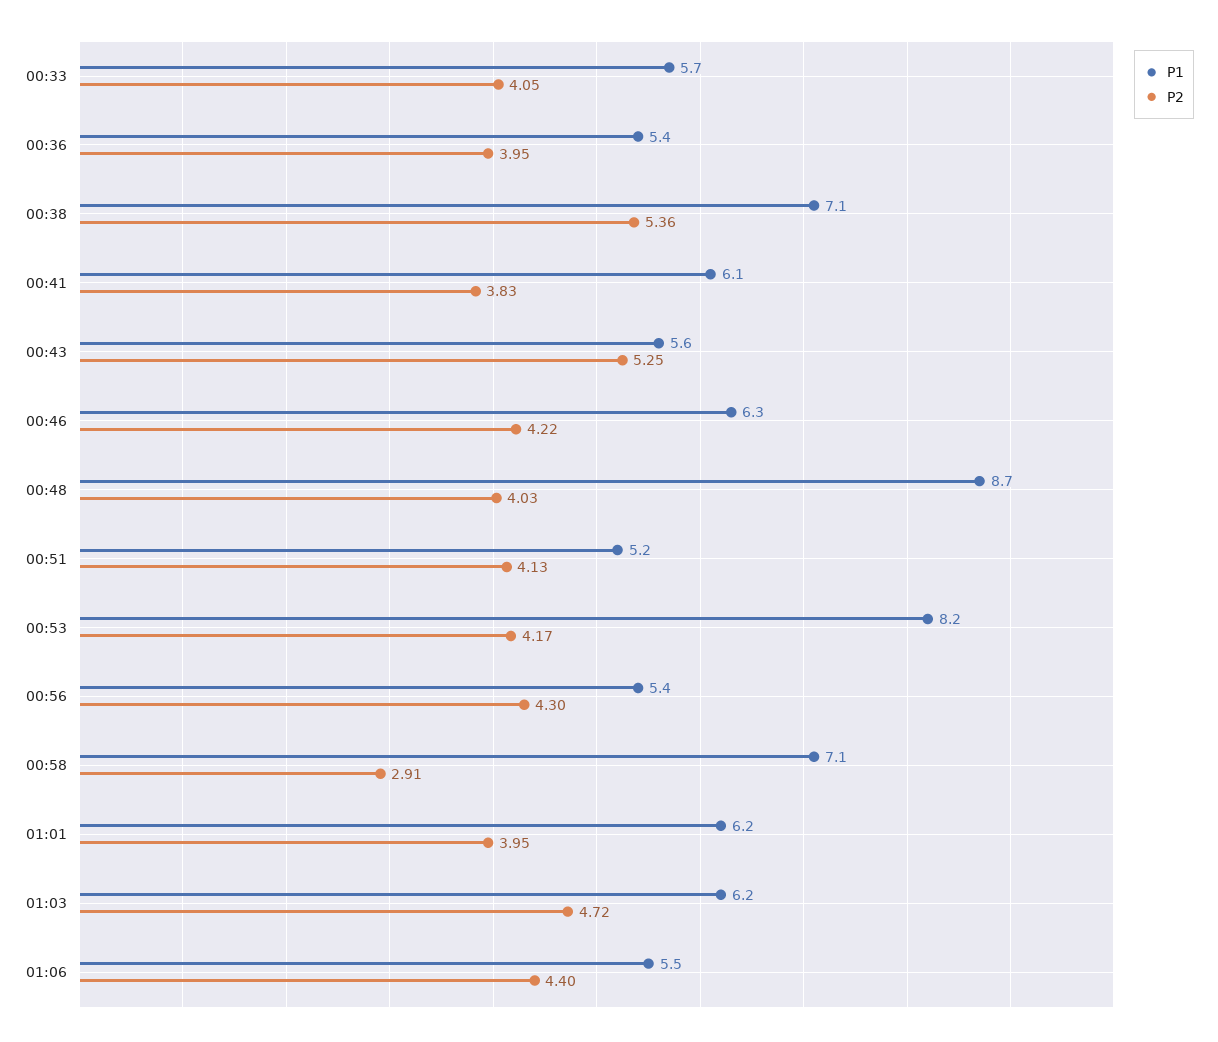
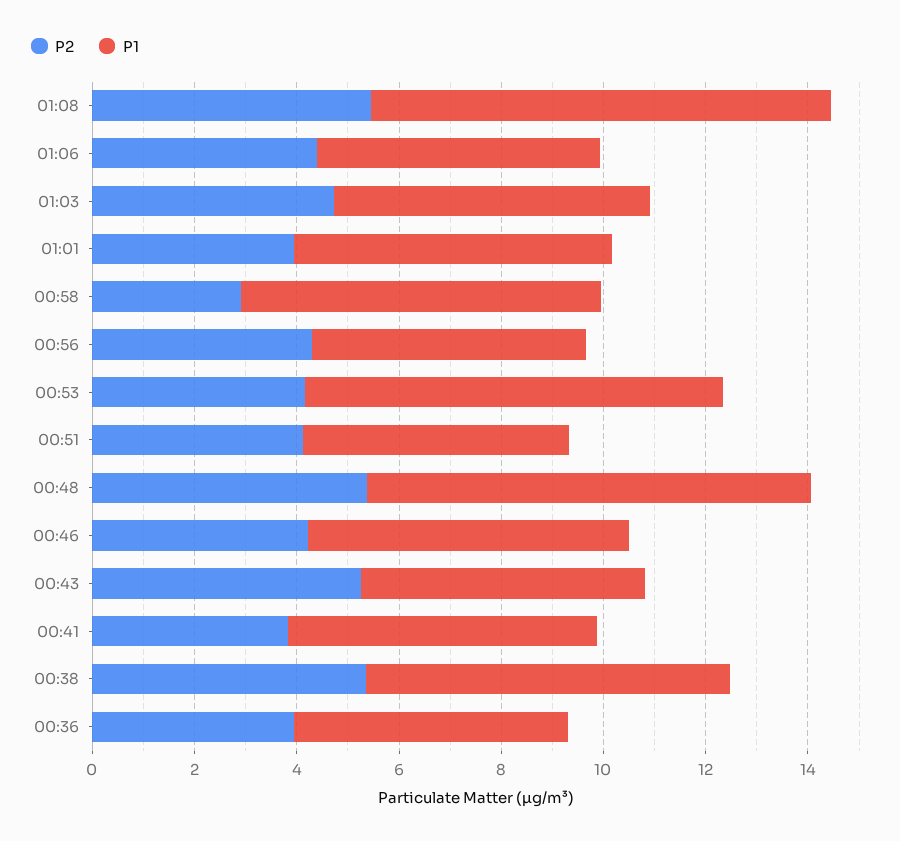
P1, 00:33: 5.7 -> none
P2, 00:33: 4.05 -> none
P2, 00:48: 4.03 -> 5.5
P2, 01:08: none -> 5.5
P1, 01:08: none -> 9

